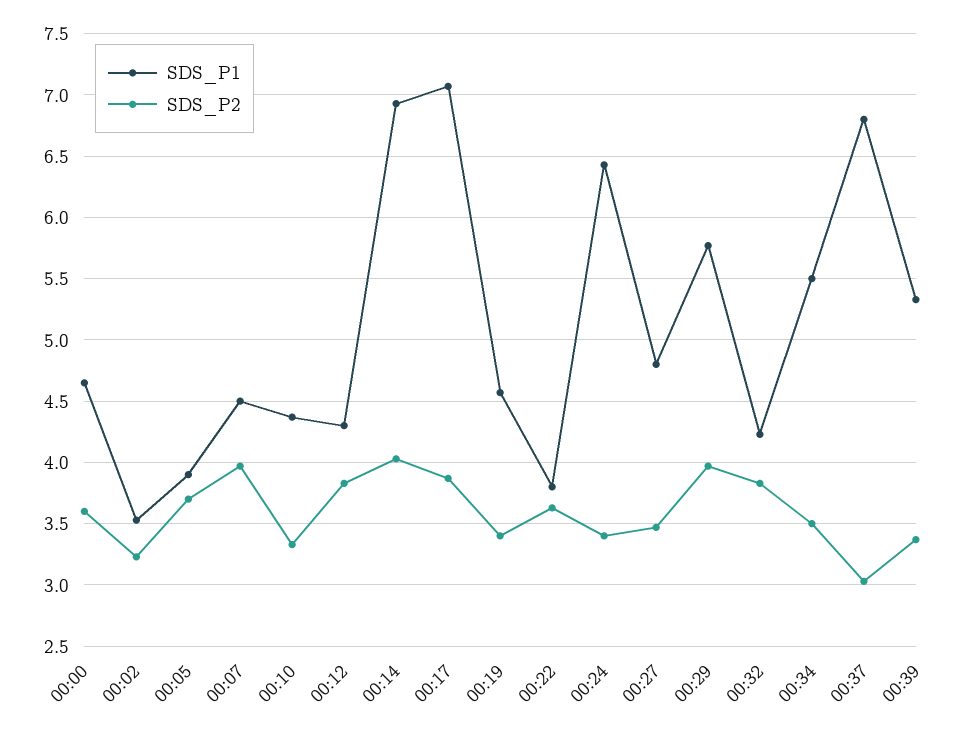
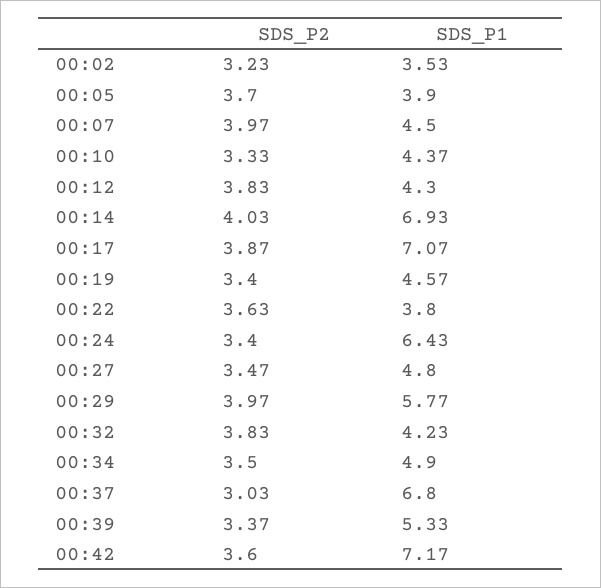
SDS_P1, 00:00: 4.65 -> none
SDS_P2, 00:00: 3.6 -> none
SDS_P1, 00:34: 5.5 -> 4.9
SDS_P2, 00:42: none -> 3.6
SDS_P1, 00:42: none -> 7.17

